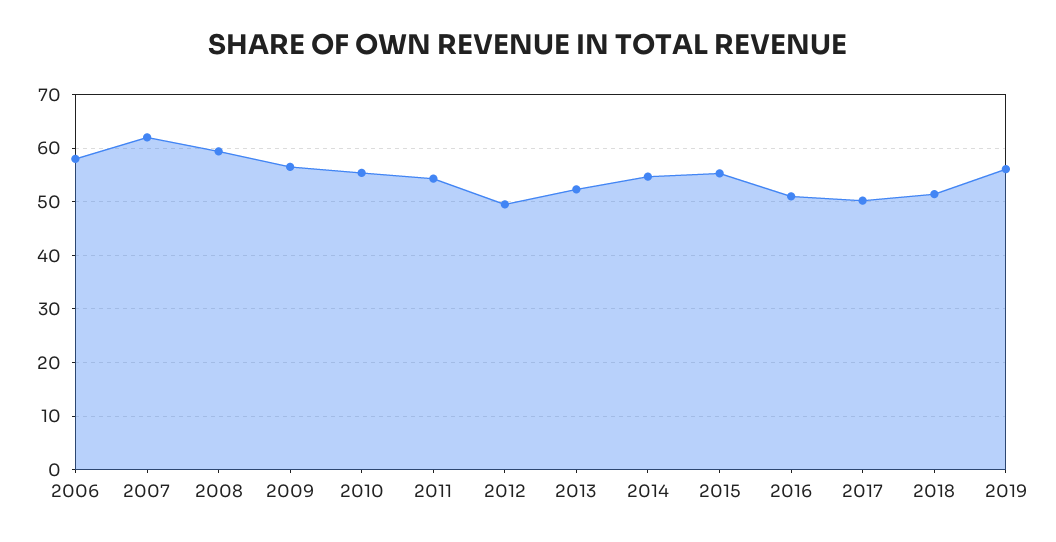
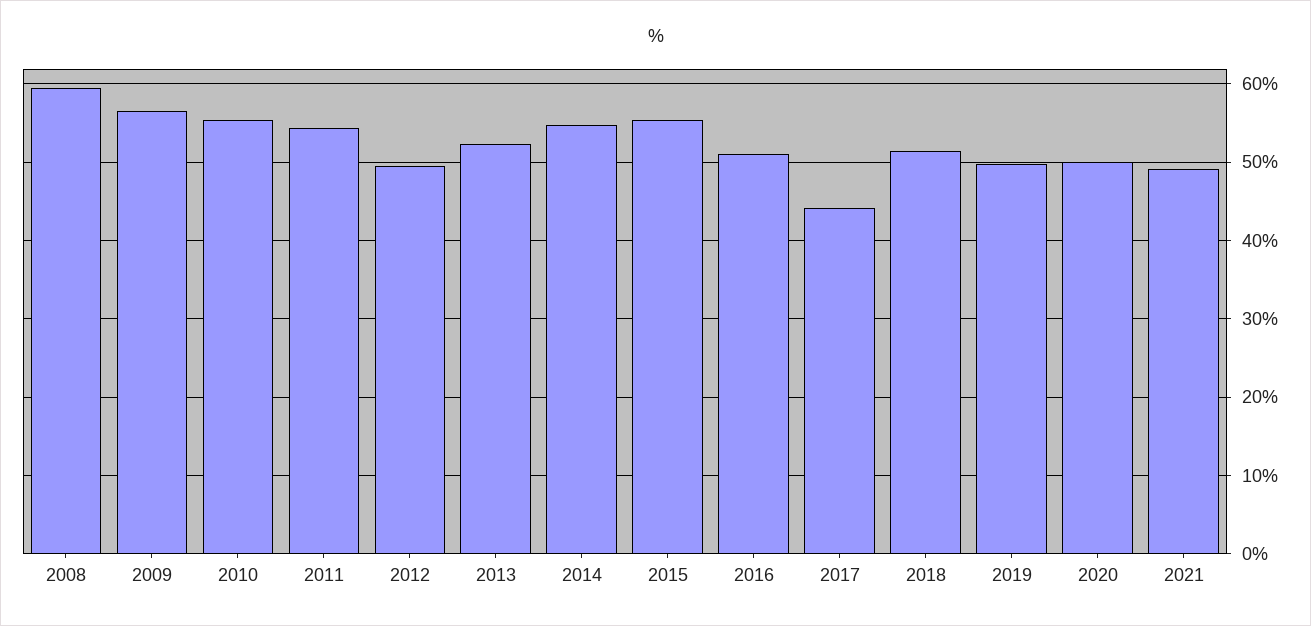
2006: 58 -> none
2007: 62 -> none
2017: 50 -> 44
2019: 56 -> 50
2020: none -> 50
2021: none -> 49

